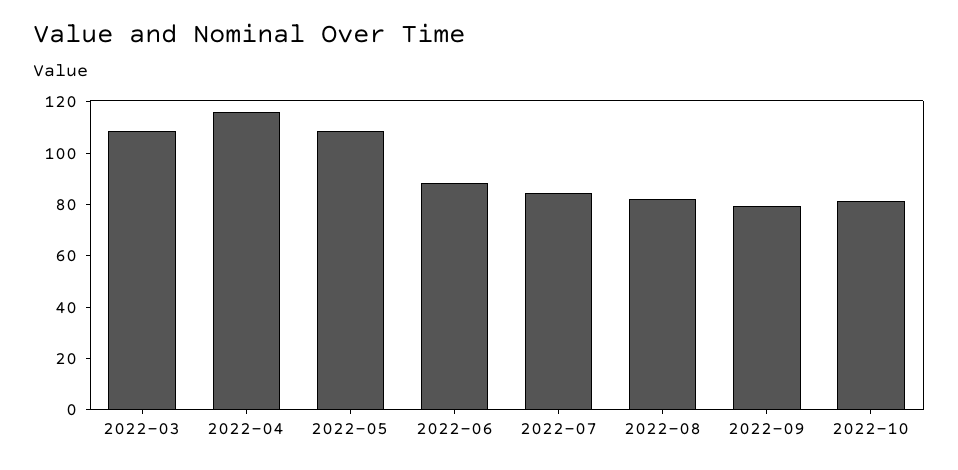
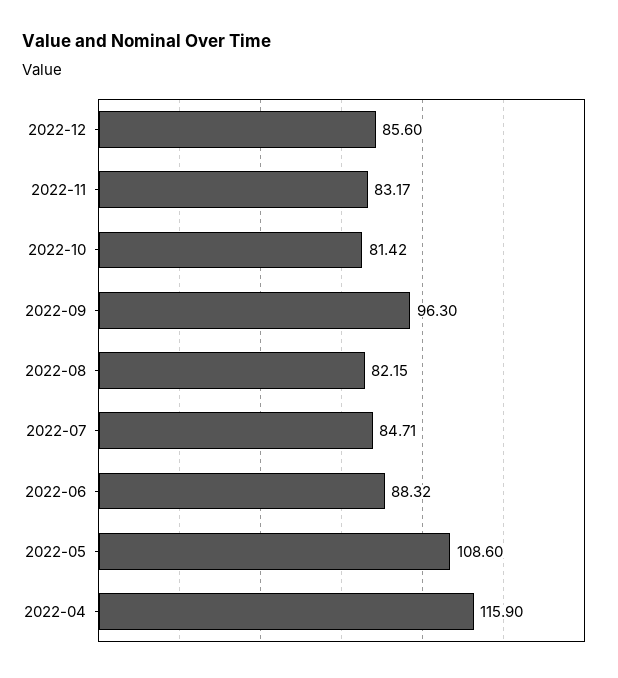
2022-03: 110 -> none
2022-09: 80 -> 96.3
2022-12: none -> 85.6
2022-11: none -> 83.17

